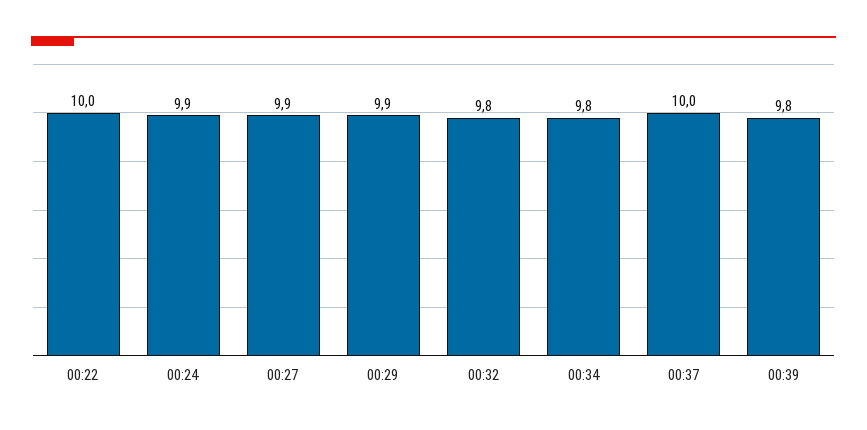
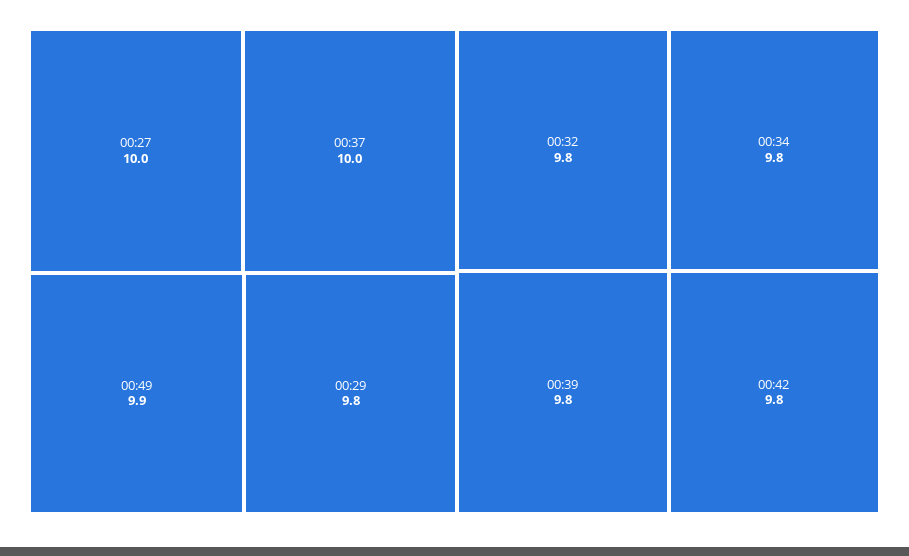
00:22: 10 -> none
00:24: 9.9 -> none
00:27: 9.9 -> 10
00:29: 9.9 -> 9.8
00:49: none -> 9.9
00:42: none -> 9.8

